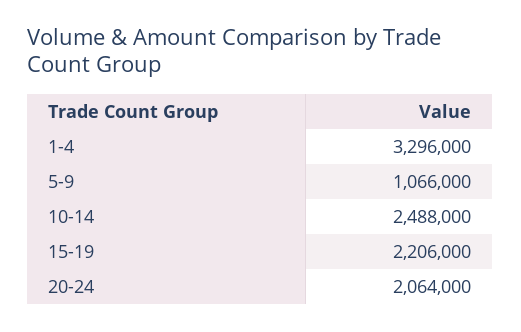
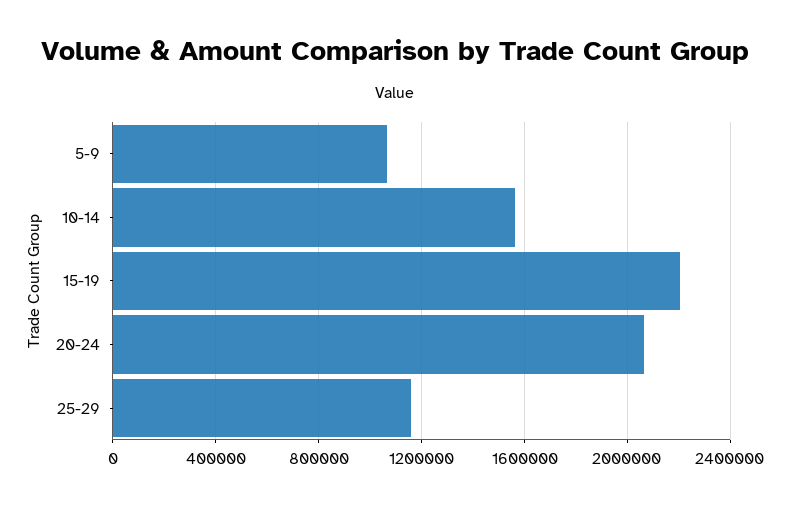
1-4: 3296000 -> none
10-14: 2488000 -> 1550000
25-29: none -> 1150000

